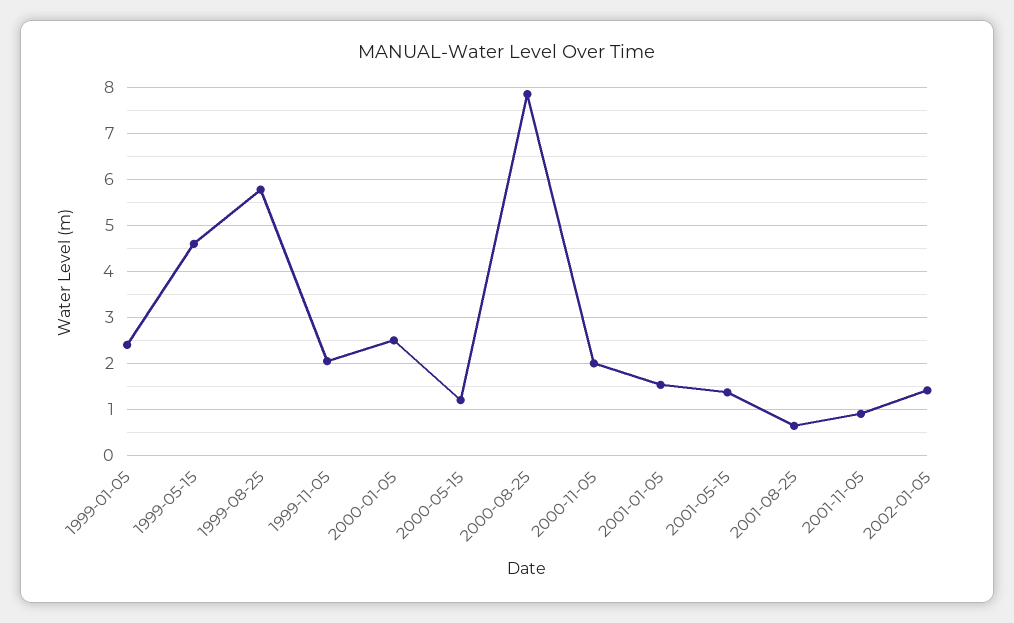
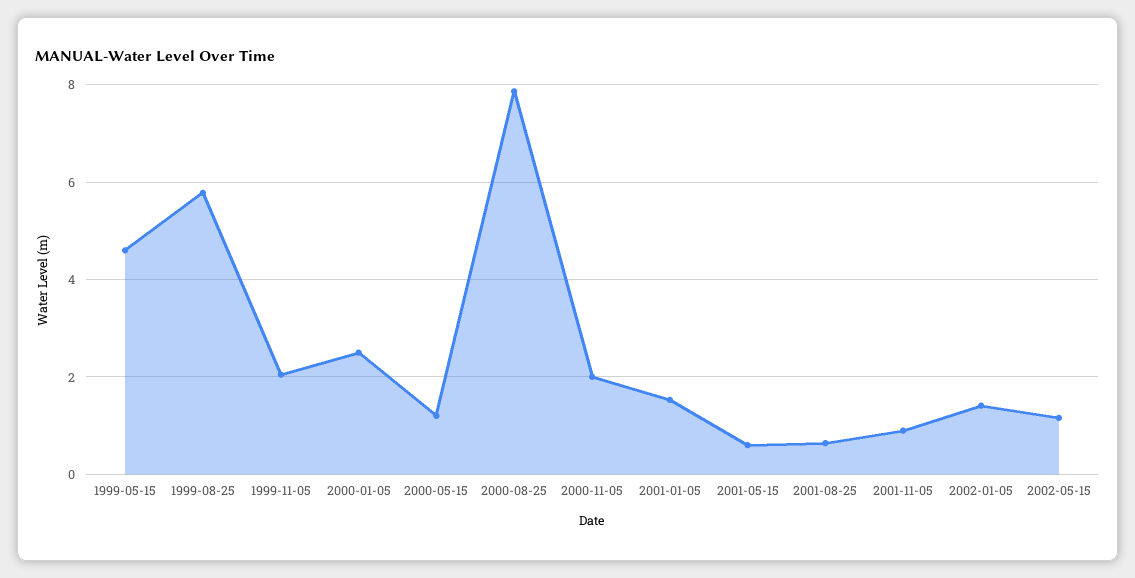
1999-01-05: 2.4 -> none
2001-05-15: 1.4 -> 0.6
2002-05-15: none -> 1.2

